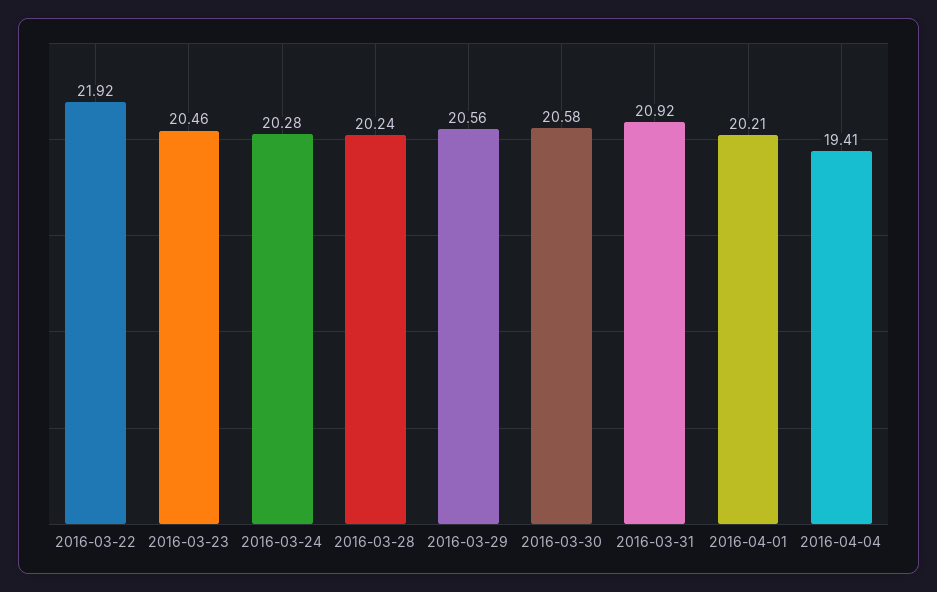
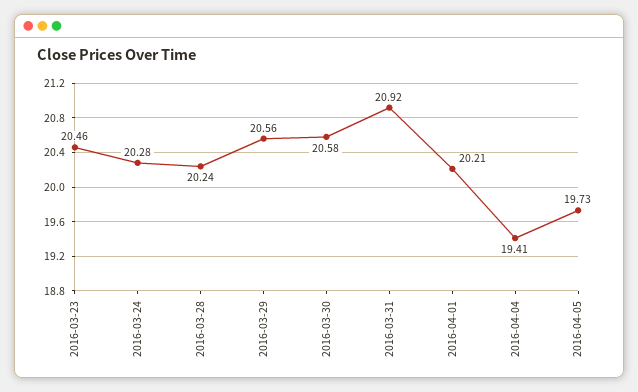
2016-03-22: 21.92 -> none
2016-04-05: none -> 19.73

